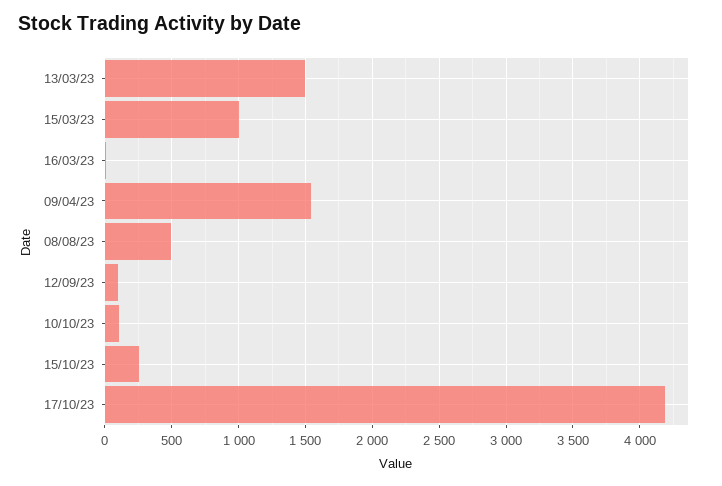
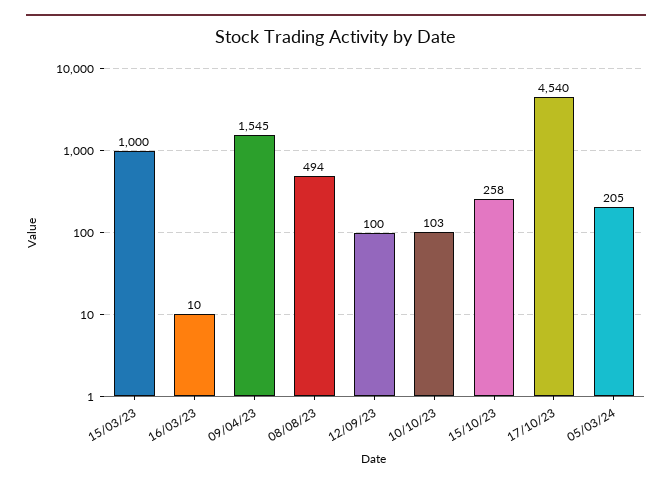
13/03/23: 1500 -> none
17/10/23: 4200 -> 4540
05/03/24: none -> 205

